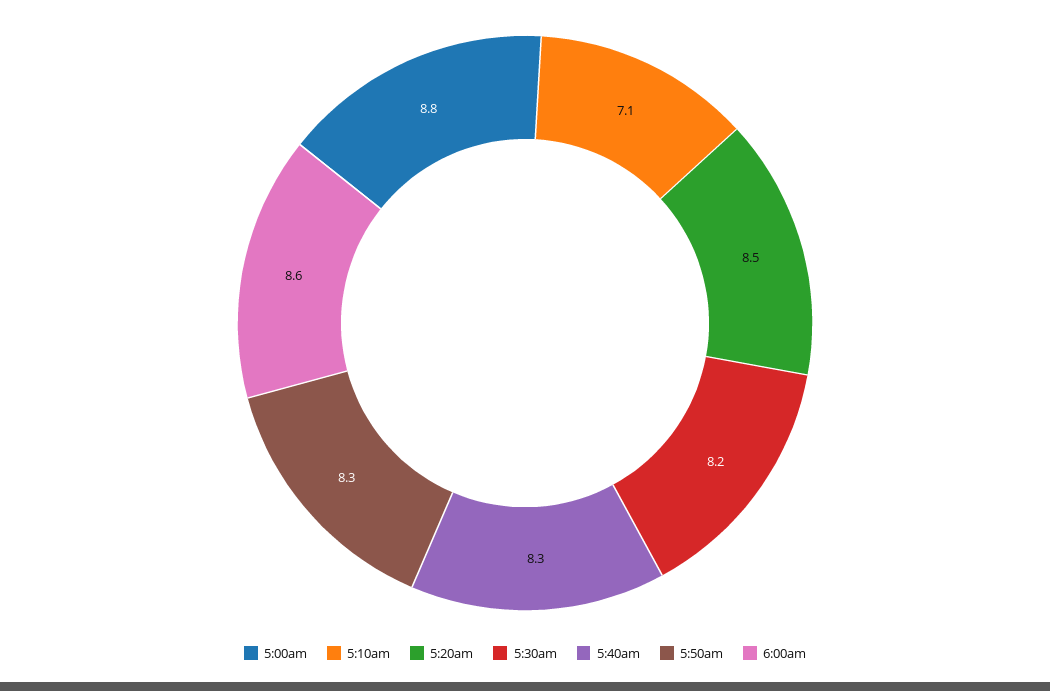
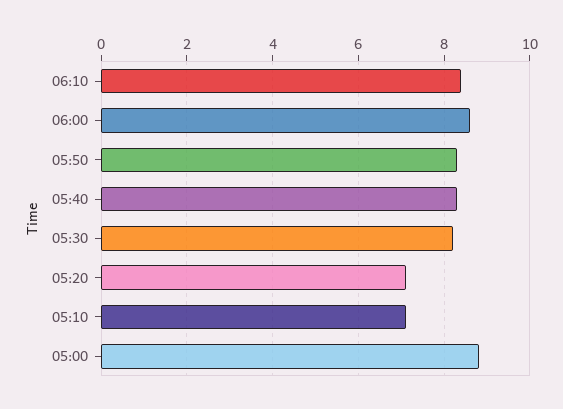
5:20am: 8.5 -> 7
06:10: none -> 8.5

